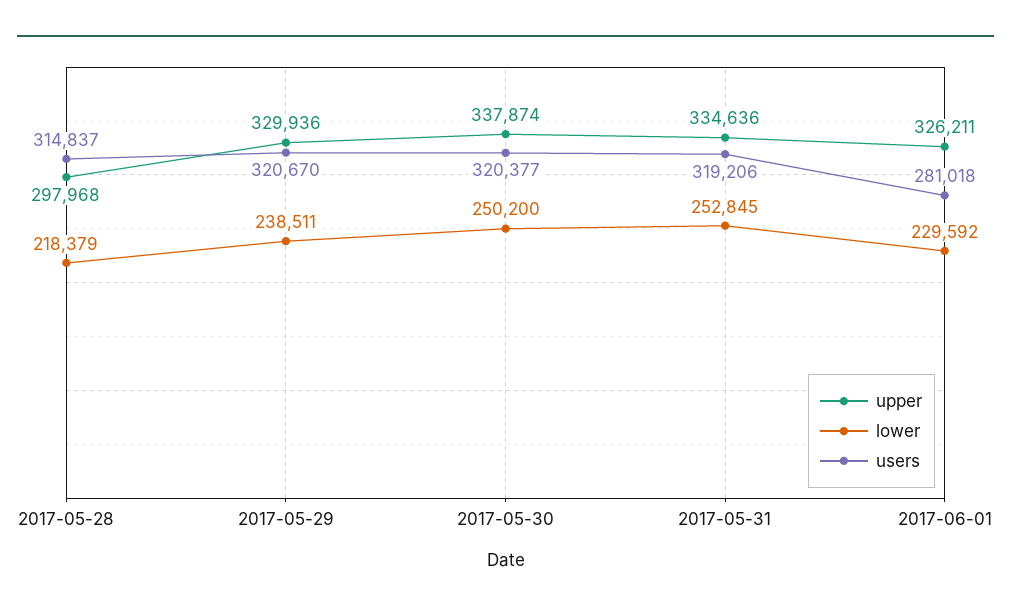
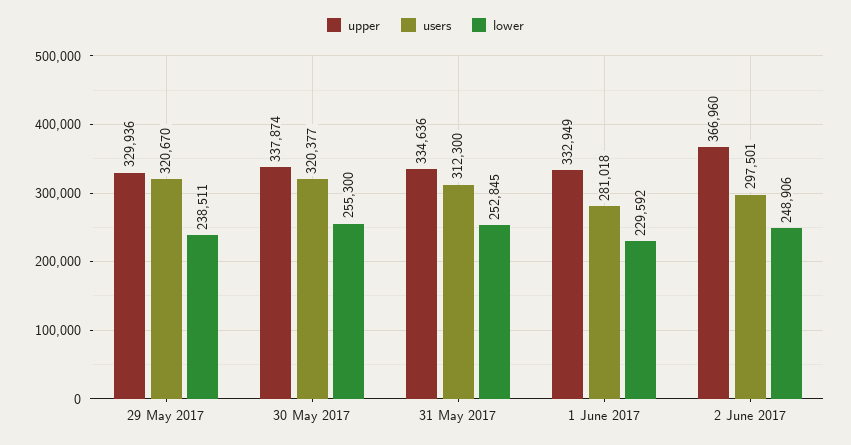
upper, 2017-05-28: 297968 -> none
lower, 2017-05-28: 218379 -> none
users, 2017-05-28: 314837 -> none
lower, 2017-05-30: 250200 -> 255300
users, 2017-05-31: 319206 -> 312300
upper, 2017-06-01: 326211 -> 332949
upper, 2 June 2017: none -> 366960
users, 2 June 2017: none -> 297501
lower, 2 June 2017: none -> 248906

